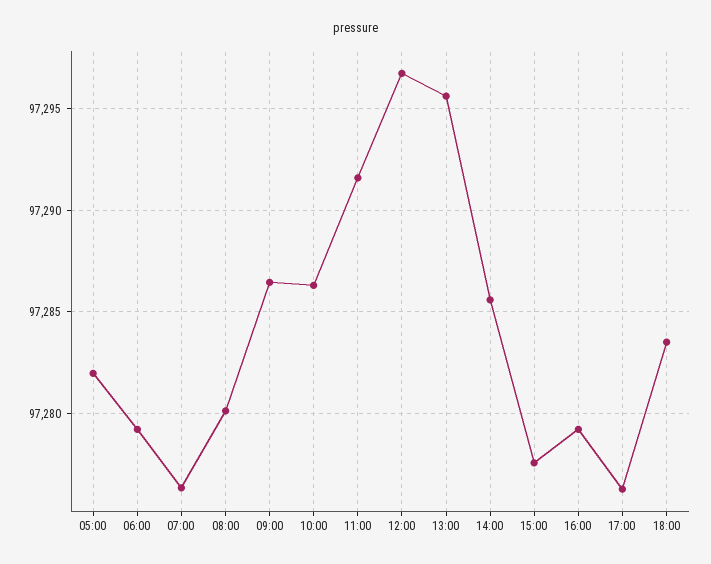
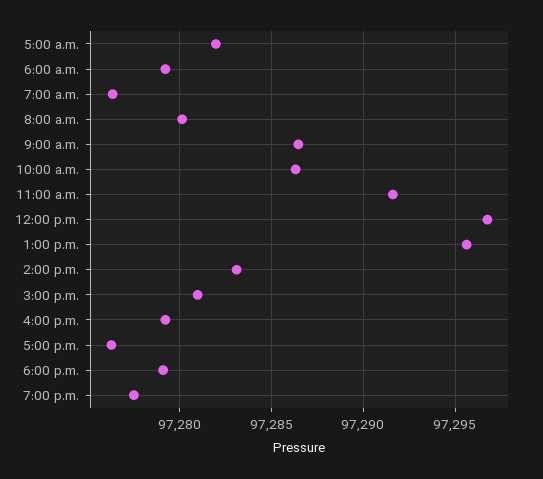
14:00: 97285.5 -> 97283
15:00: 97277.5 -> 97281
18:00: 97283.5 -> 97279
7:00 p.m.: none -> 97277.5

